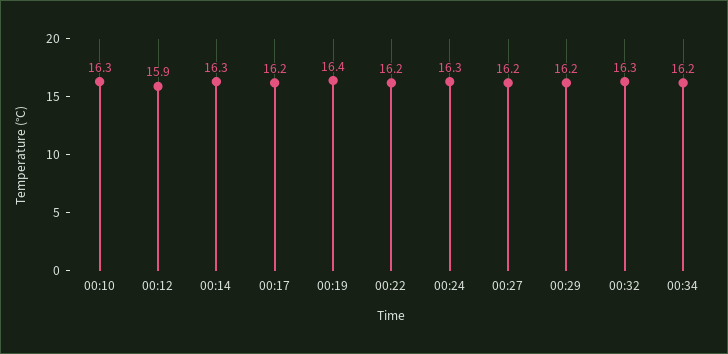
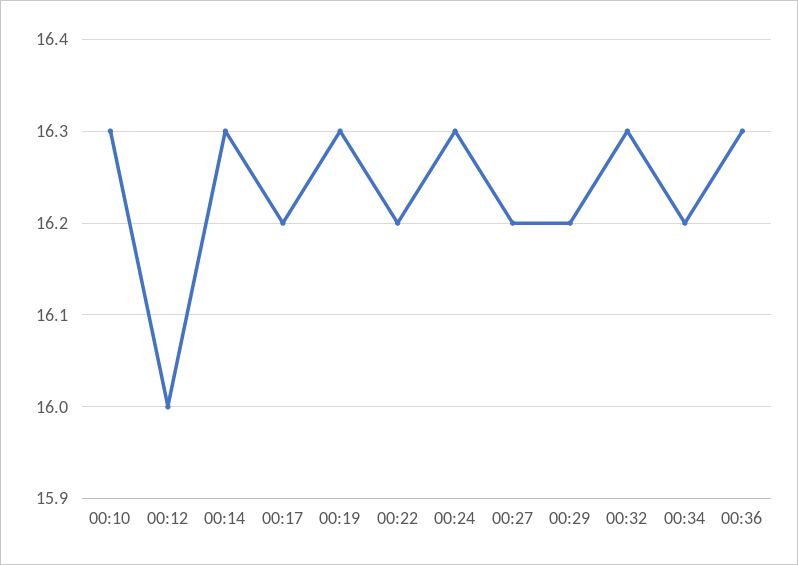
00:12: 15.9 -> 16
00:19: 16.4 -> 16.3
00:36: none -> 16.3

